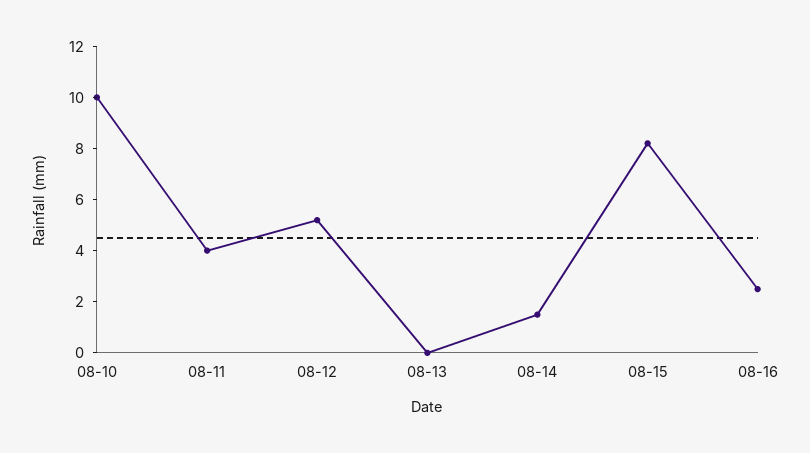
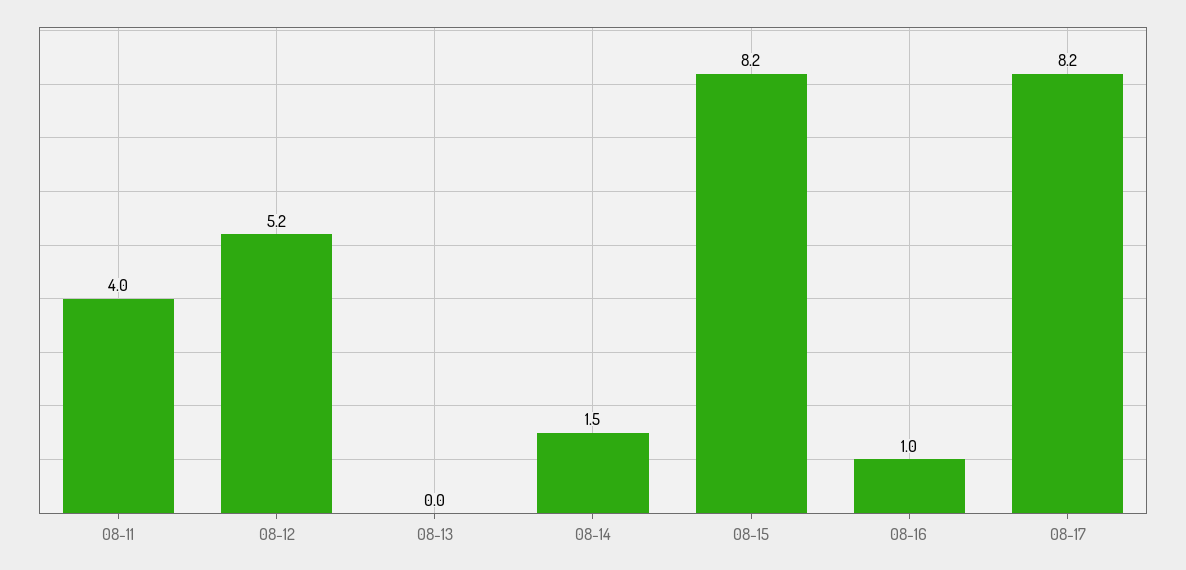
08-10: 10 -> none
08-16: 2.5 -> 1
08-17: none -> 8.2

